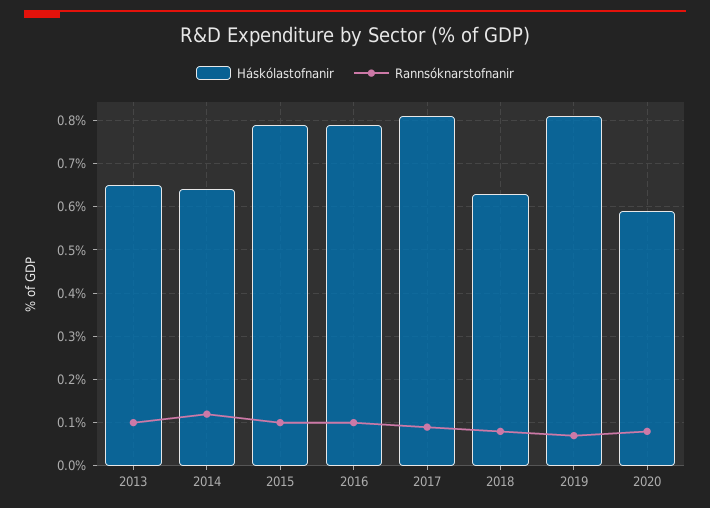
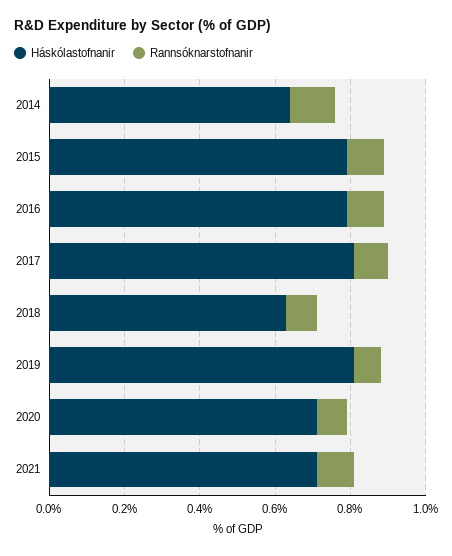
Háskólastofnanir, 2013: 0.65 -> none
Rannsóknarstofnanir, 2013: 0.1 -> none
Háskólastofnanir, 2020: 0.6 -> 0.7
Háskólastofnanir, 2021: none -> 0.7
Rannsóknarstofnanir, 2021: none -> 0.1

